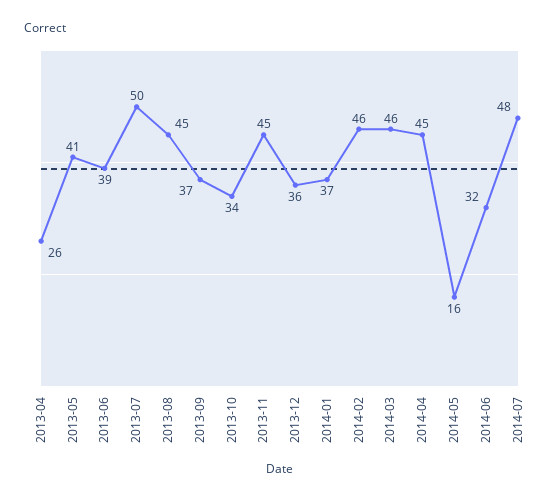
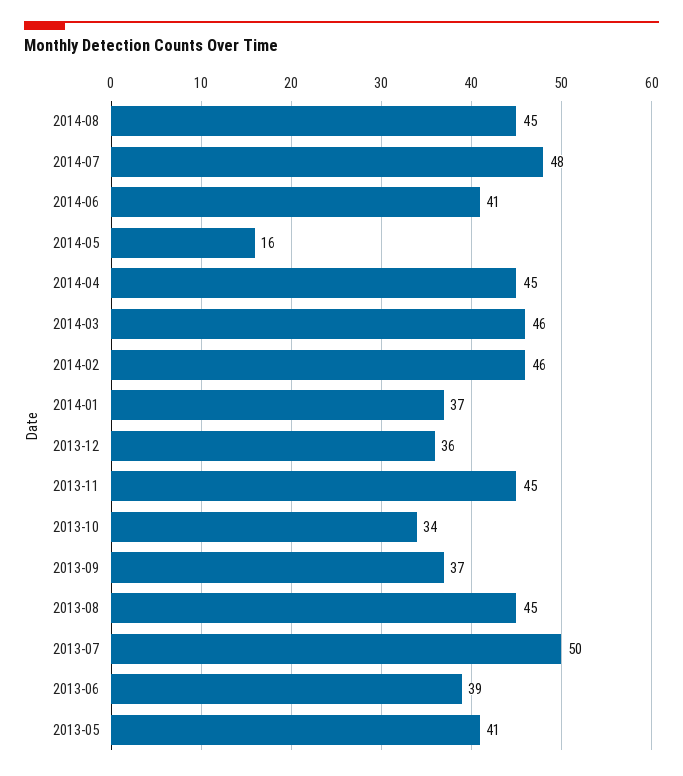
2013-04: 26 -> none
2014-06: 32 -> 41
2014-08: none -> 45

